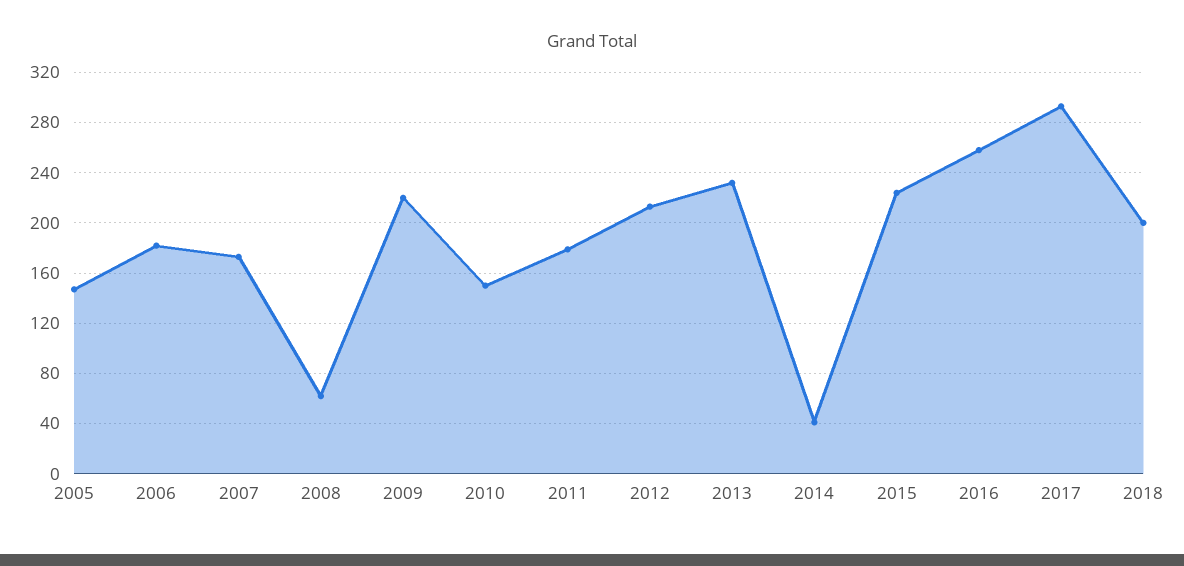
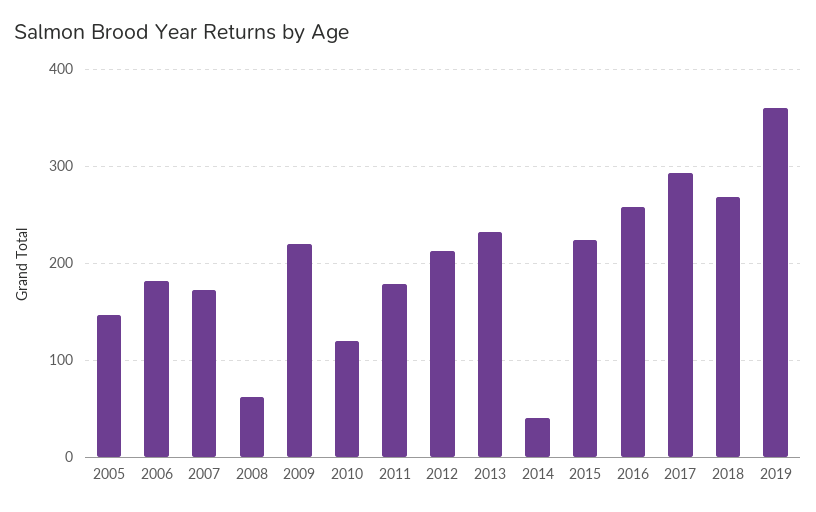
2010: 150 -> 120
2018: 200 -> 270
2019: none -> 360

